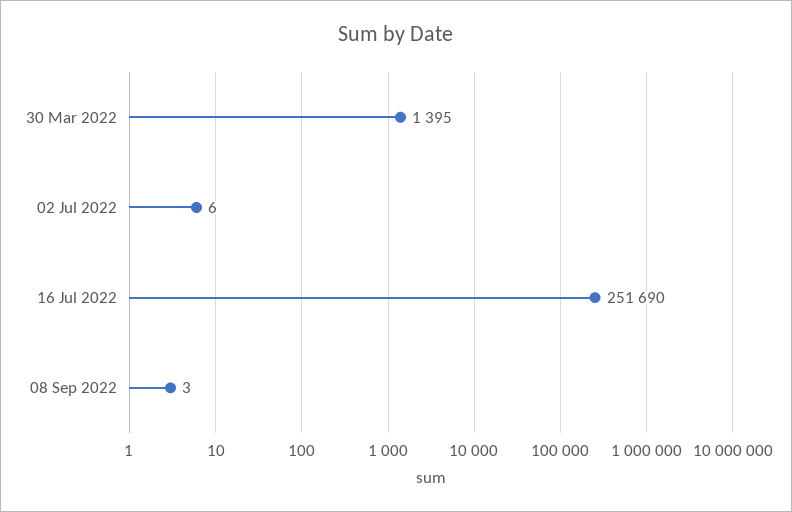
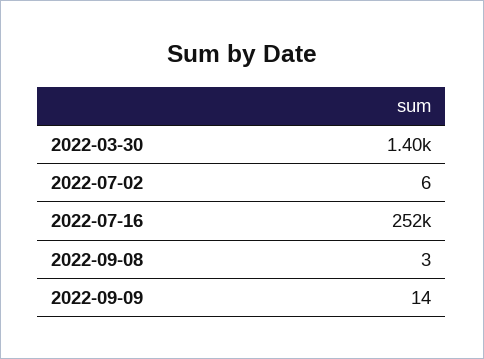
2022-09-09: none -> 14

